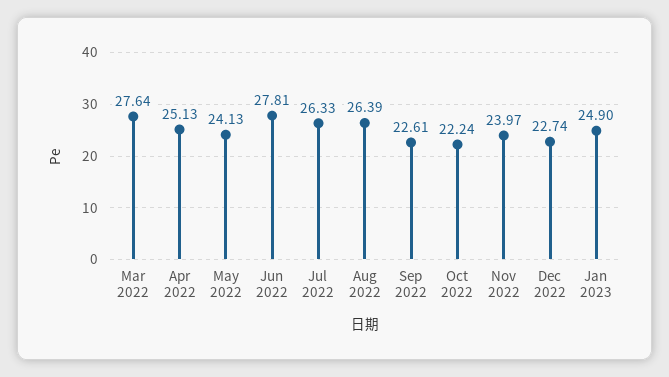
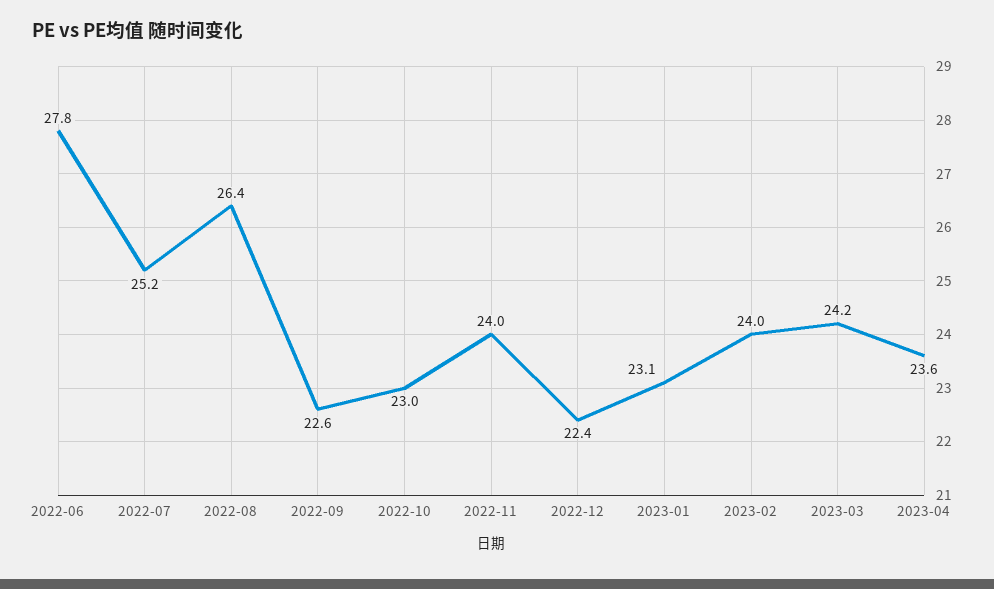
Mar 2022: 27.64 -> none
Apr 2022: 25.13 -> none
May 2022: 24.13 -> none
Jul 2022: 26.33 -> 25.2
Oct 2022: 22.24 -> 23
Dec 2022: 22.74 -> 22.4
Jan 2023: 24.9 -> 23.1
2023-02: none -> 24
2023-03: none -> 24.2
2023-04: none -> 23.6

